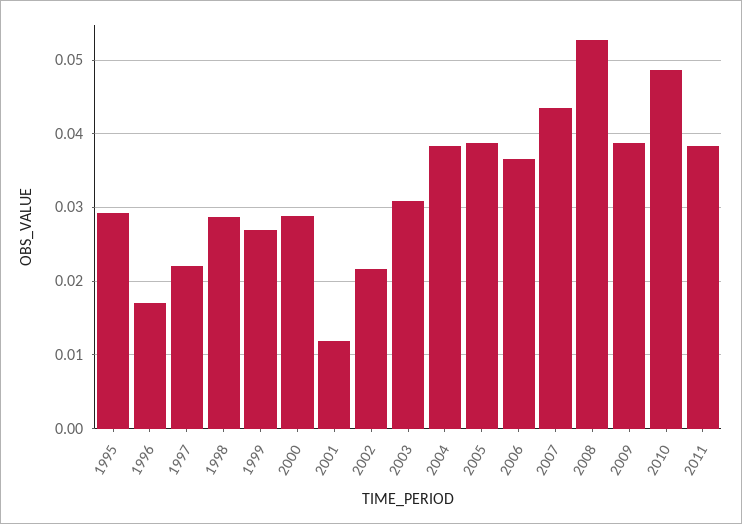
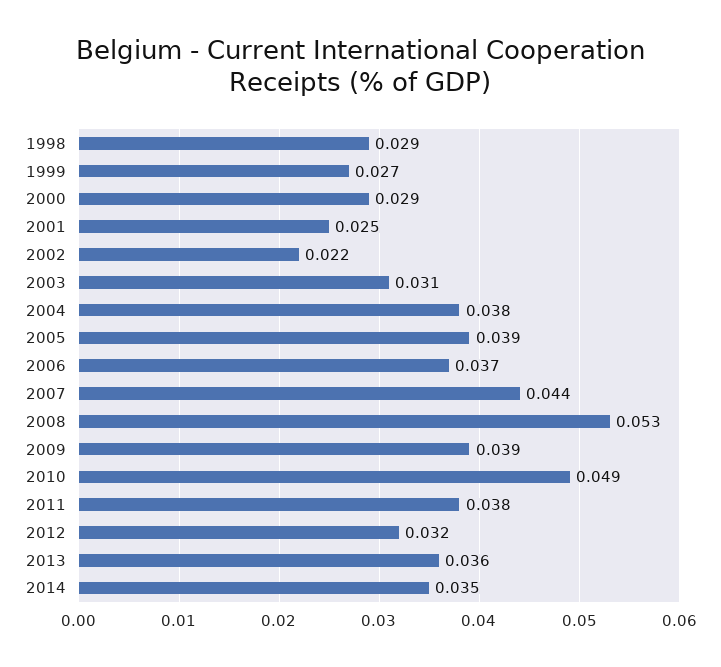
1995: 0.029 -> none
1996: 0.017 -> none
1997: 0.022 -> none
2001: 0.012 -> 0.025
2012: none -> 0.032
2013: none -> 0.036
2014: none -> 0.035

